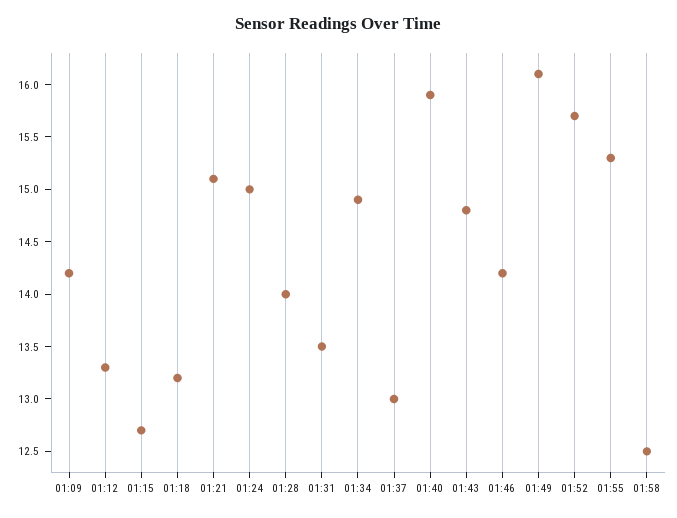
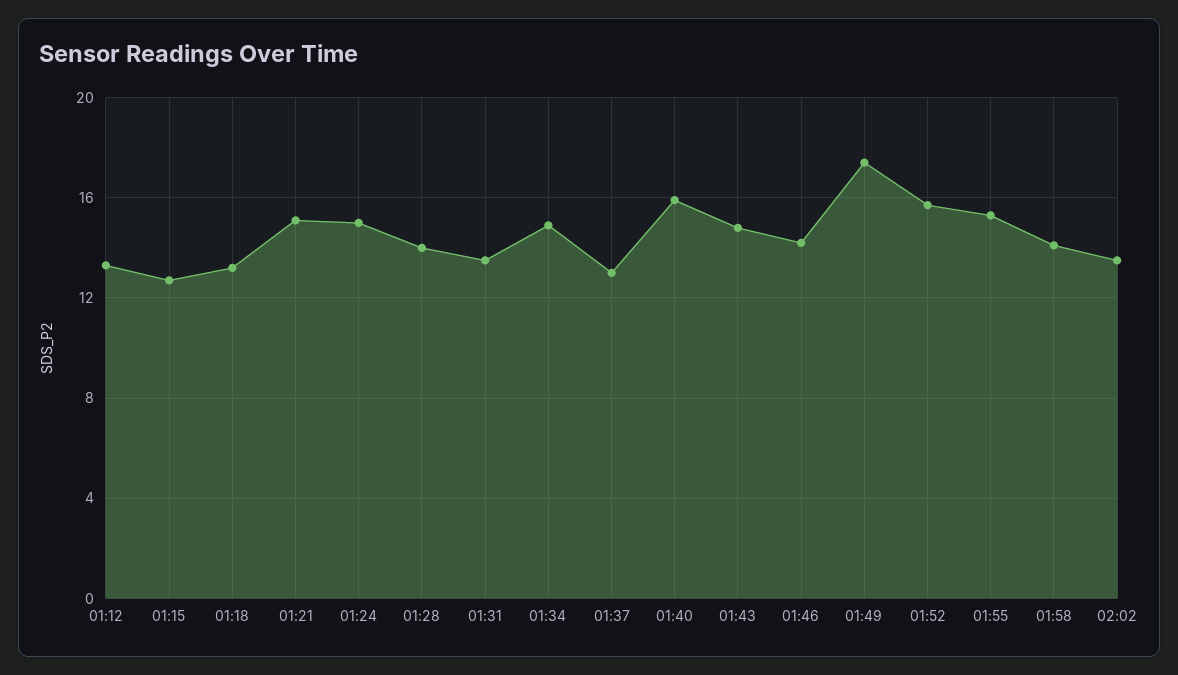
01:09: 14.2 -> none
01:49: 16.1 -> 17.5
01:58: 12.5 -> 14
02:02: none -> 13.5

